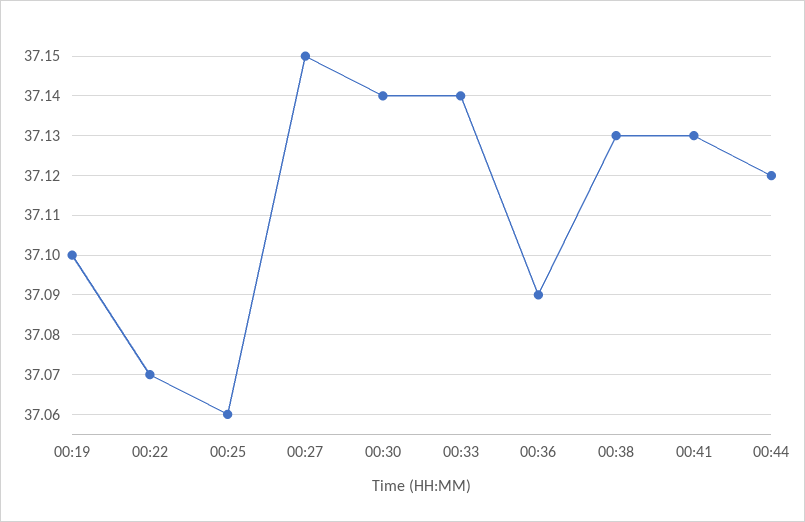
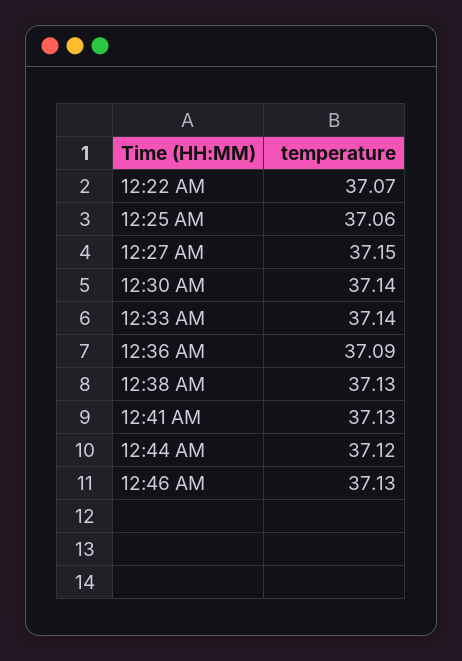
00:19: 37.1 -> none
12:46 AM: none -> 37.13

